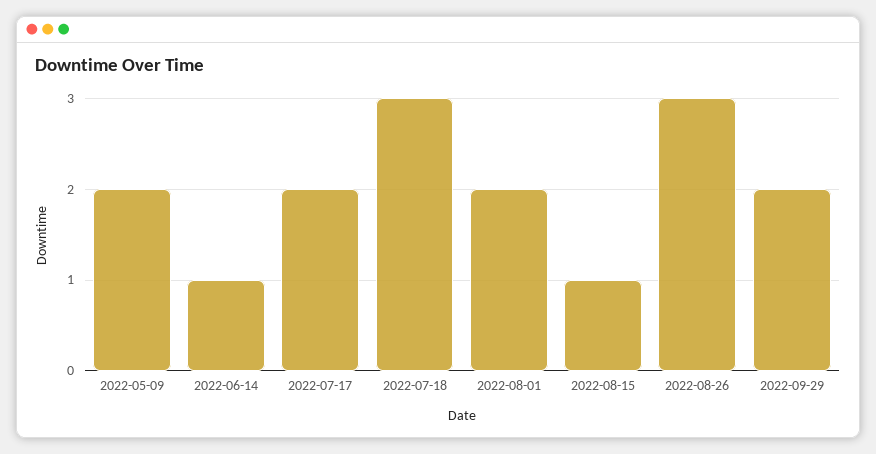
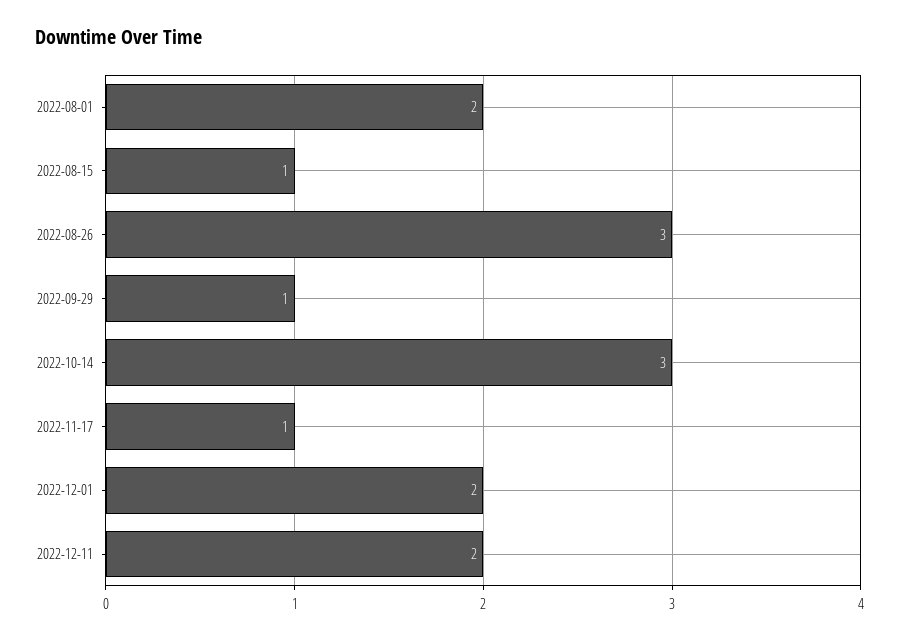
2022-05-09: 2 -> none
2022-06-14: 1 -> none
2022-07-17: 2 -> none
2022-07-18: 3 -> none
2022-09-29: 2 -> 1
2022-10-14: none -> 3
2022-11-17: none -> 1
2022-12-01: none -> 2
2022-12-11: none -> 2

